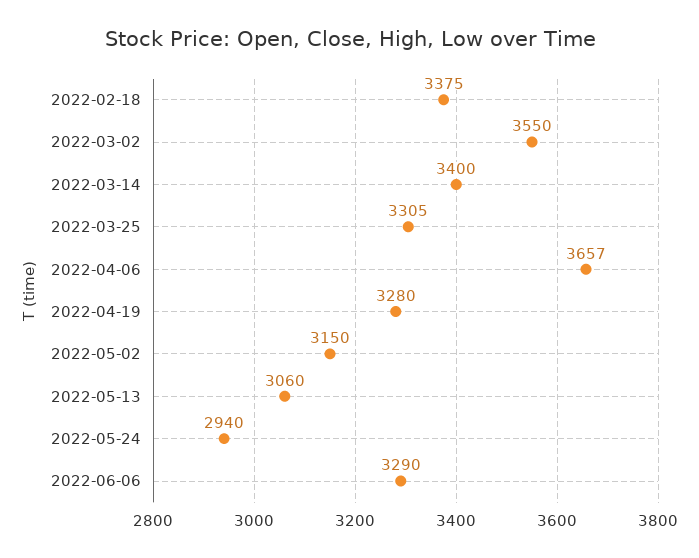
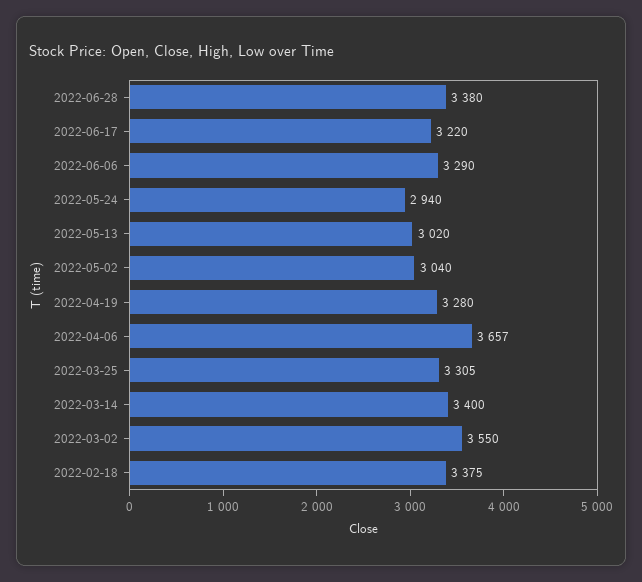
2022-05-02: 3150 -> 3040
2022-05-13: 3060 -> 3020
2022-06-28: none -> 3380
2022-06-17: none -> 3220

